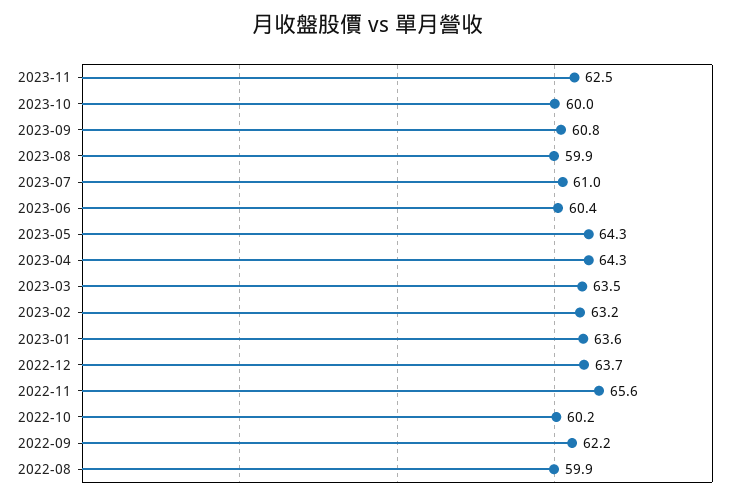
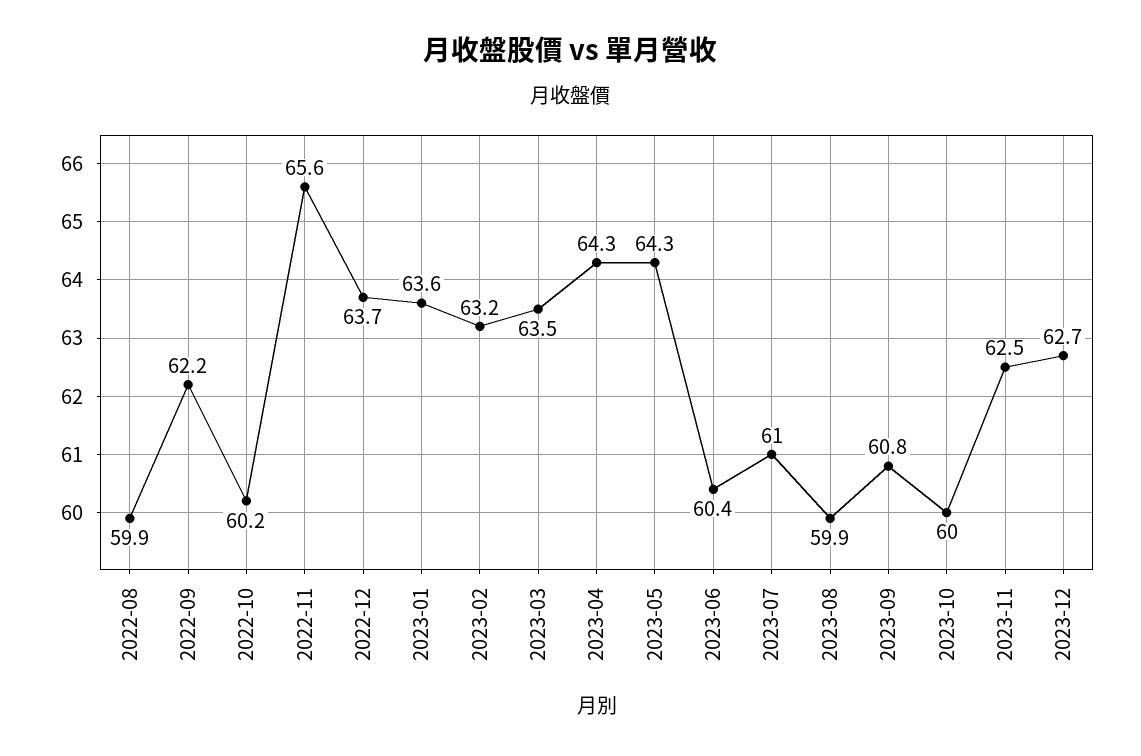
2023-12: none -> 62.7

